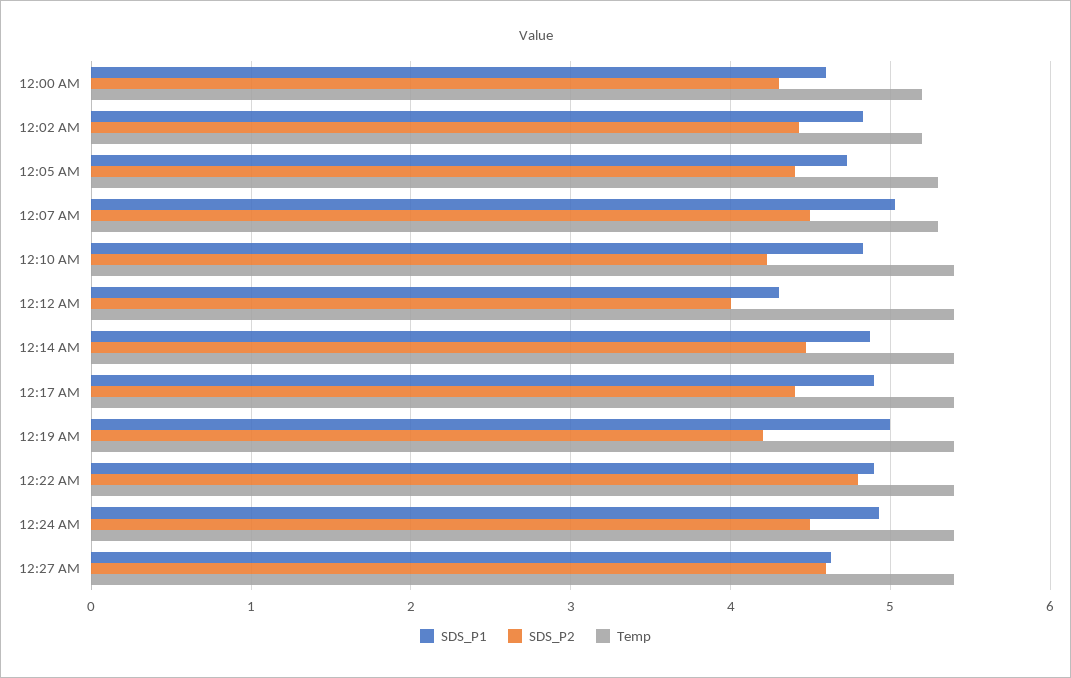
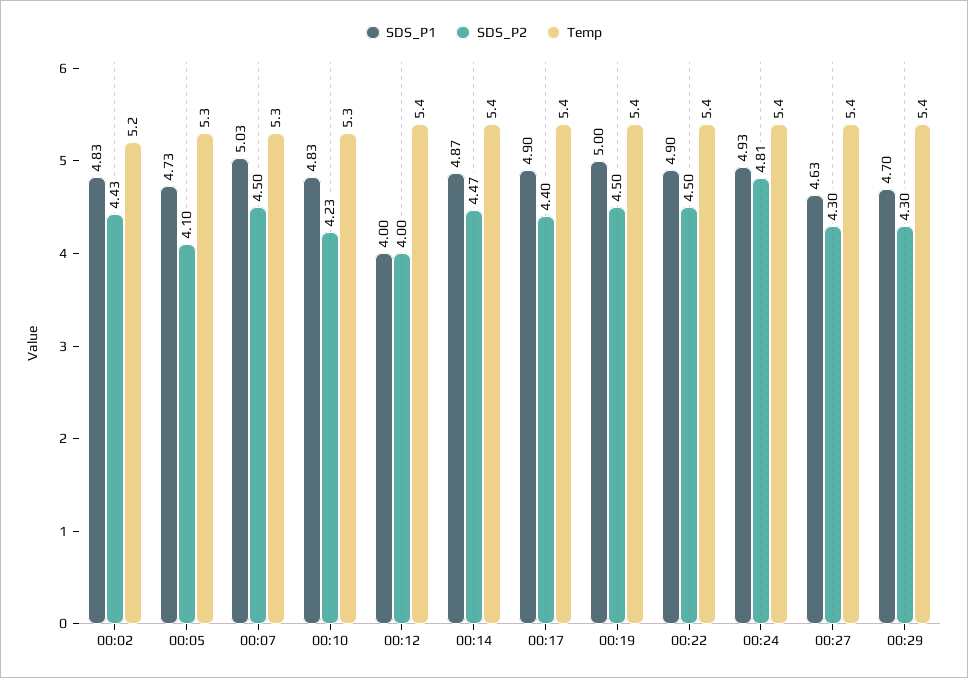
SDS_P1, 12:00 AM: 4.6 -> none
SDS_P2, 12:00 AM: 4.3 -> none
Temp, 12:00 AM: 5.2 -> none
SDS_P2, 12:05 AM: 4.4 -> 4.1
Temp, 12:10 AM: 5.4 -> 5.3
SDS_P1, 12:12 AM: 4.3 -> 4
SDS_P2, 12:19 AM: 4.2 -> 4.5
SDS_P2, 12:22 AM: 4.8 -> 4.5
SDS_P2, 12:24 AM: 4.5 -> 4.81
SDS_P2, 12:27 AM: 4.6 -> 4.3
SDS_P1, 00:29: none -> 4.7
SDS_P2, 00:29: none -> 4.3
Temp, 00:29: none -> 5.4

